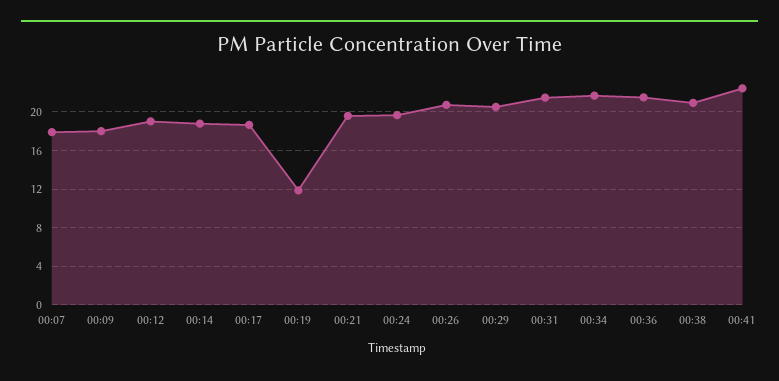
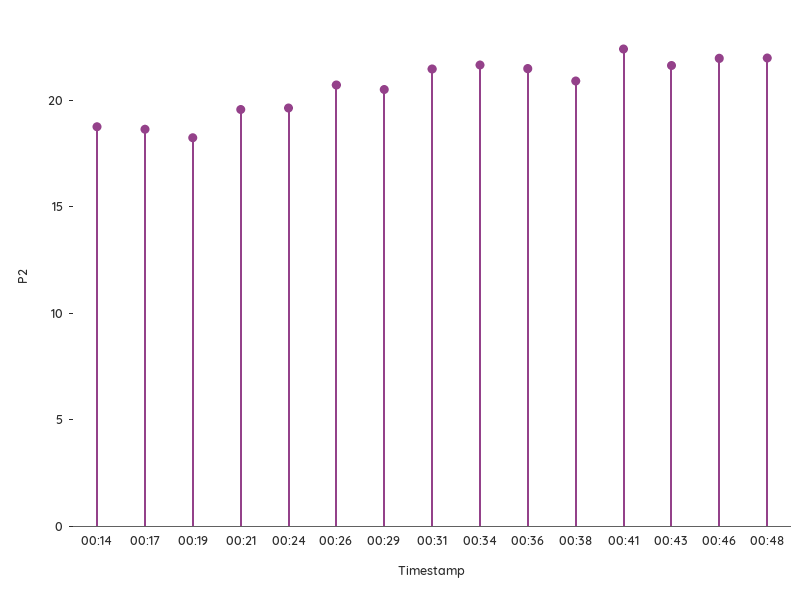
00:07: 18 -> none
00:09: 18 -> none
00:12: 19 -> none
00:19: 12 -> 18
00:43: none -> 22
00:46: none -> 22
00:48: none -> 22

